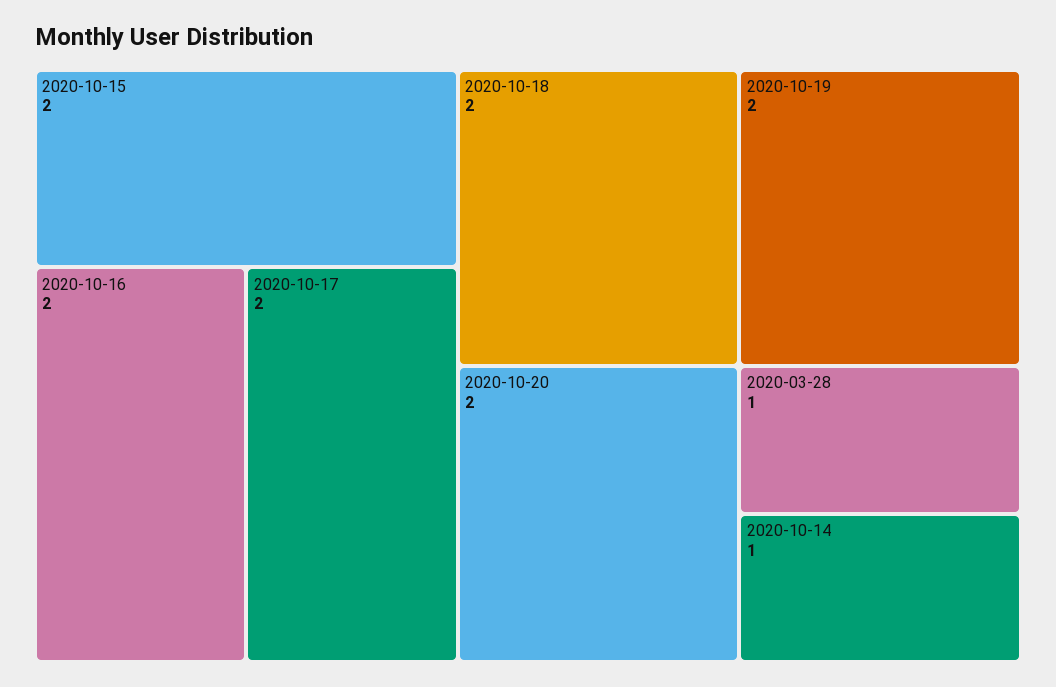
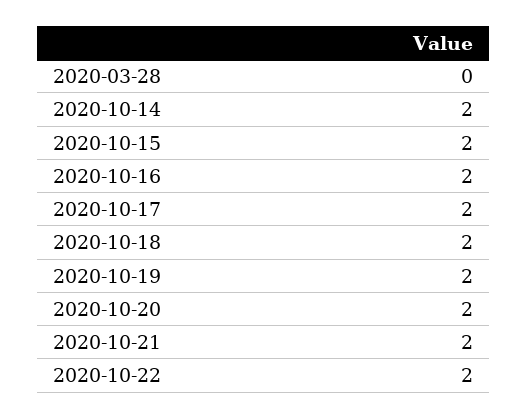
2020-03-28: 1 -> 0
2020-10-14: 1 -> 2
2020-10-21: none -> 2
2020-10-22: none -> 2

